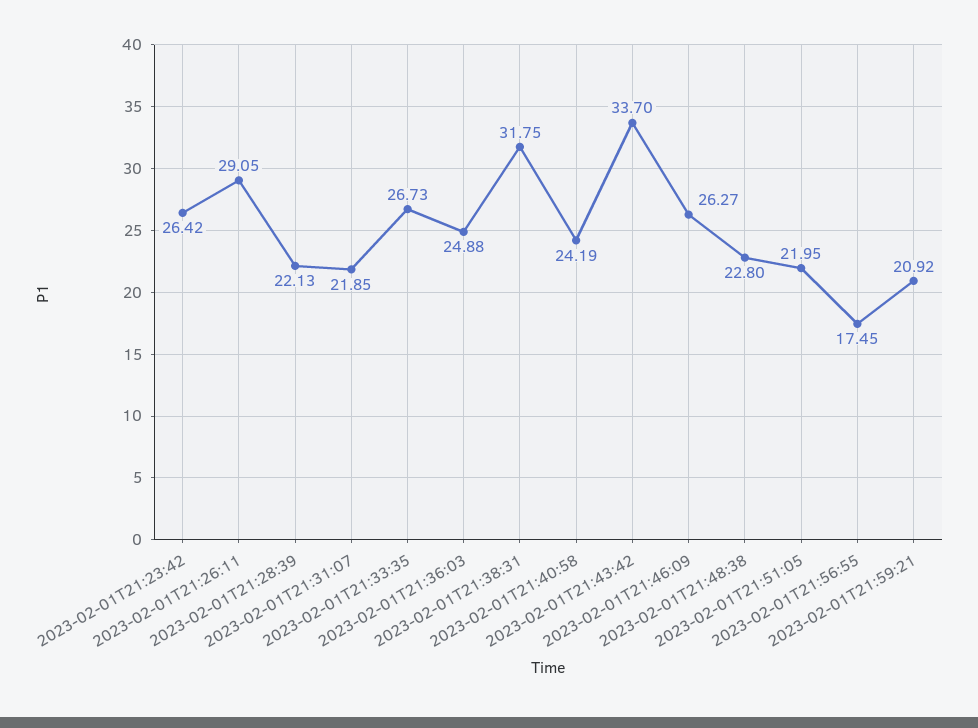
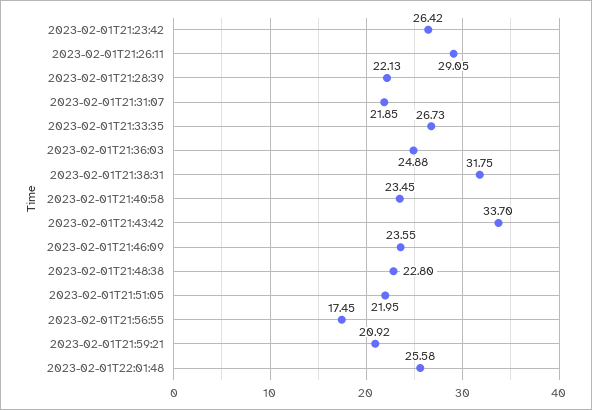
2023-02-01T21:40:58: 24.19 -> 23.45
2023-02-01T21:46:09: 26.27 -> 23.55
2023-02-01T22:01:48: none -> 25.58

